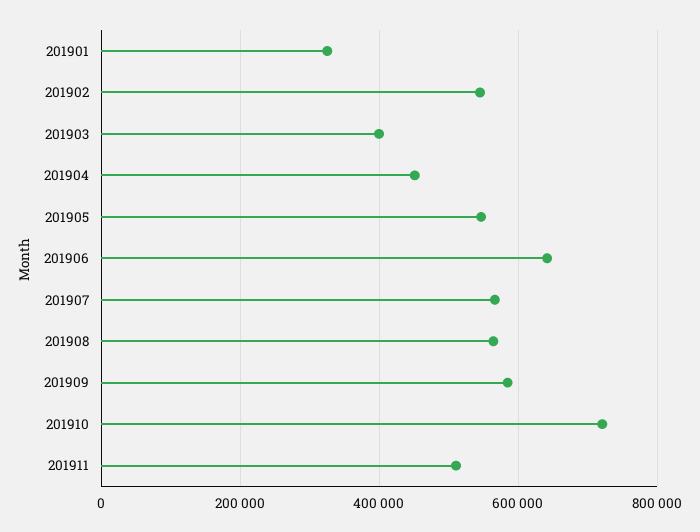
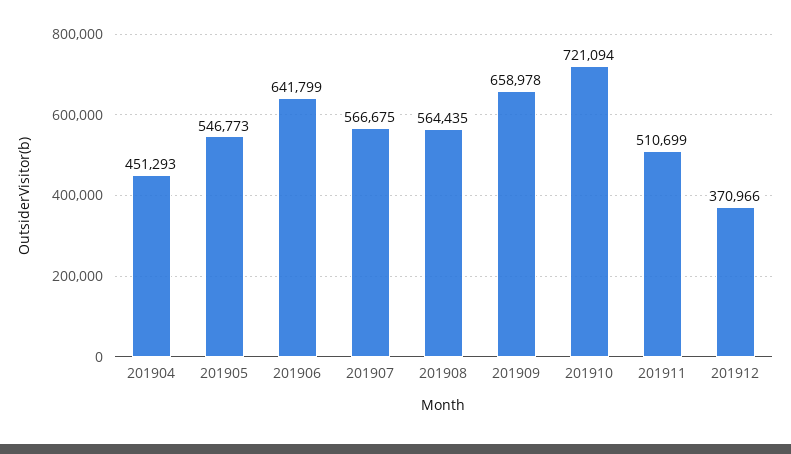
201901: 320000 -> none
201902: 540000 -> none
201903: 400000 -> none
201909: 580000 -> 658978
201912: none -> 370966

